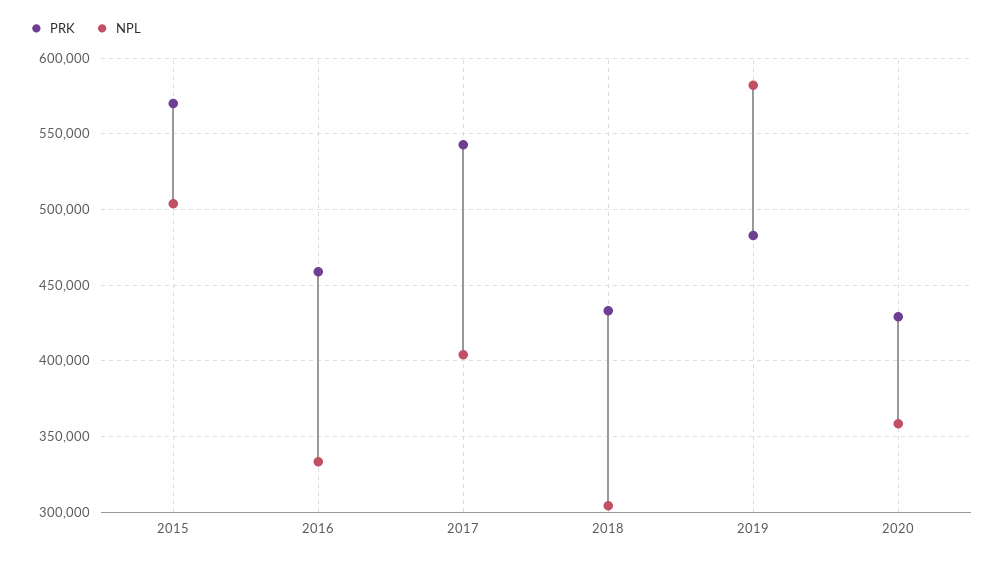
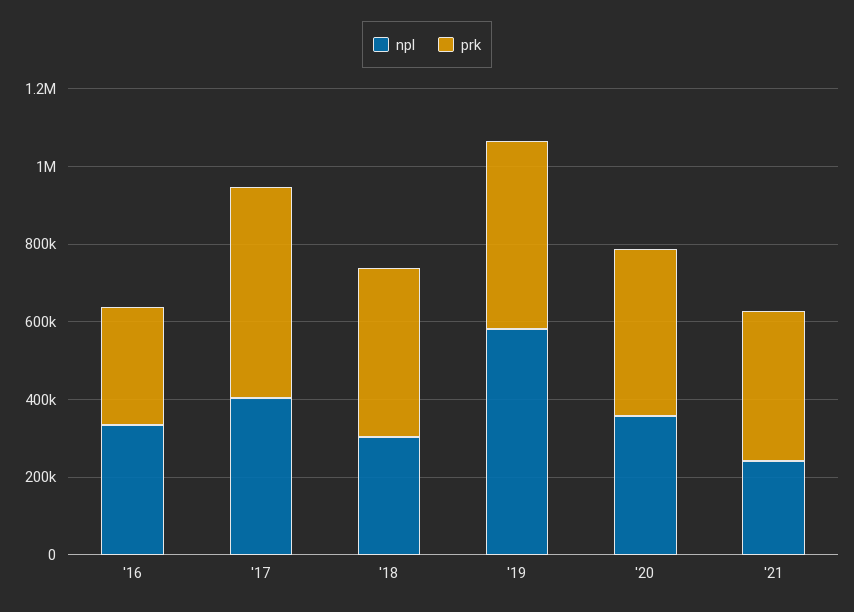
PRK, 2015: 570000 -> none
NPL, 2015: 505000 -> none
PRK, 2016: 460000 -> 300000
NPL, '21: none -> 250000
PRK, '21: none -> 400000

